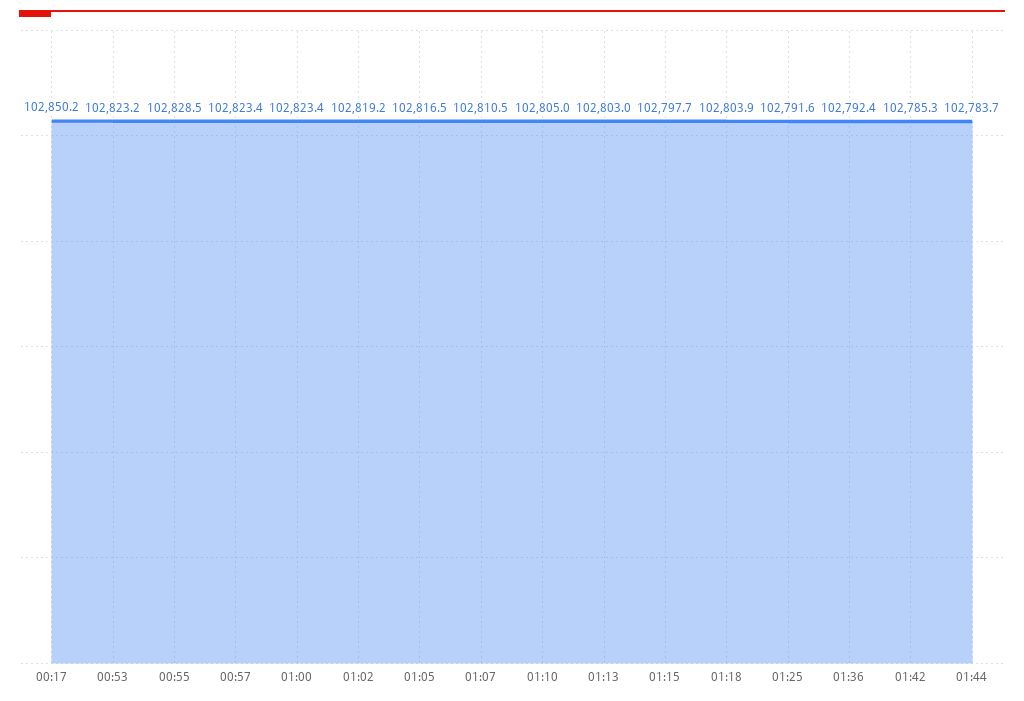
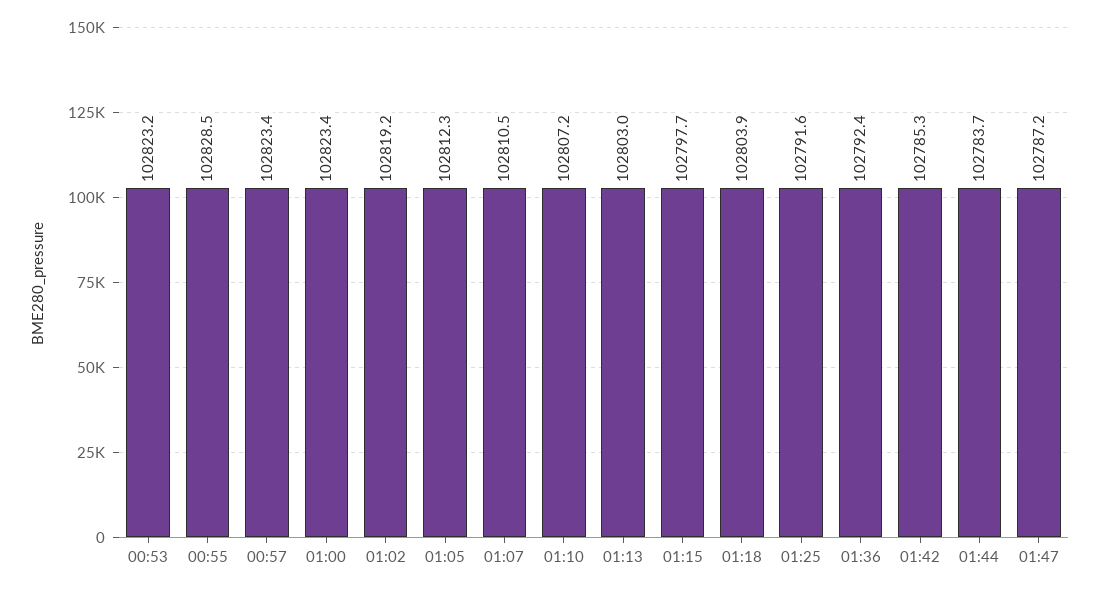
00:17: 102850.2 -> none
01:05: 102816.5 -> 102812.3
01:10: 102805 -> 102807.2
01:47: none -> 102787.2

